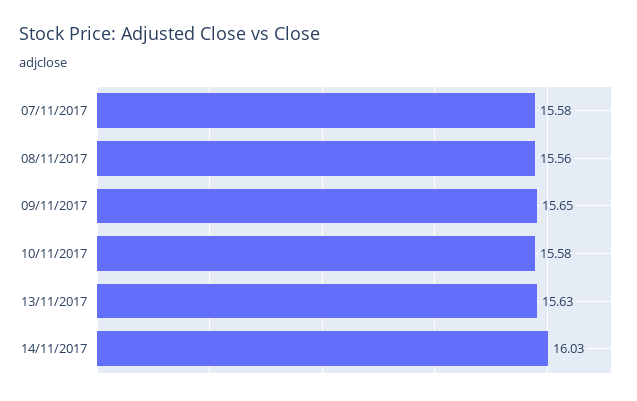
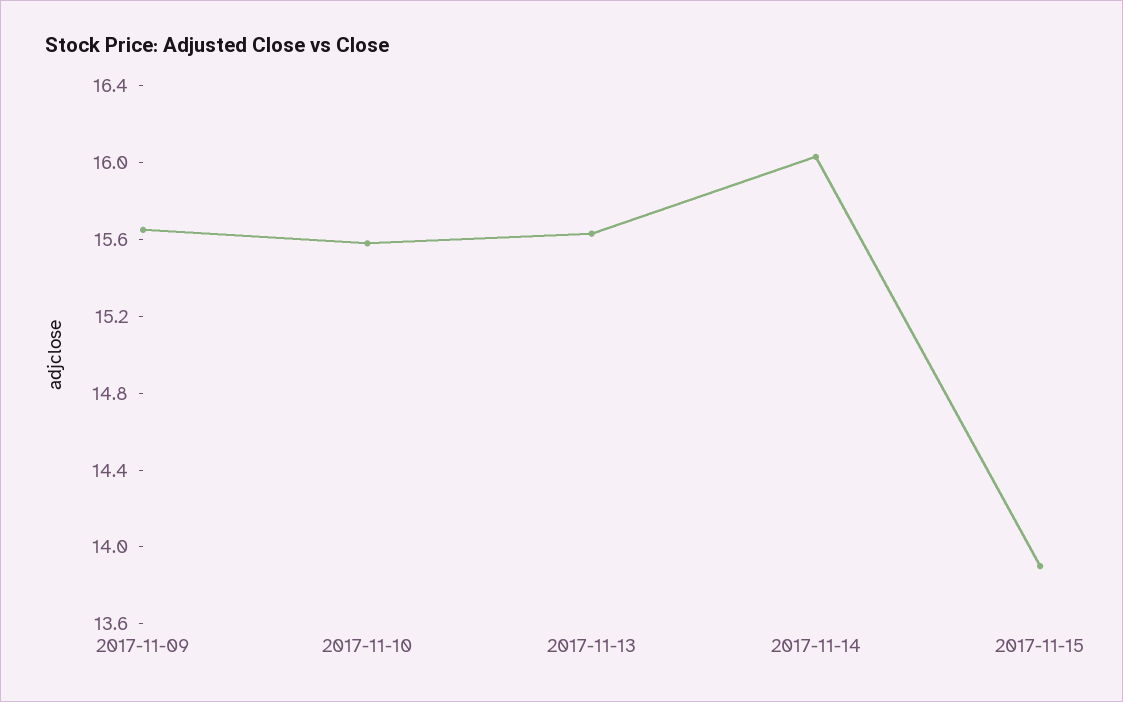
07/11/2017: 15.58 -> none
08/11/2017: 15.56 -> none
2017-11-15: none -> 13.9

